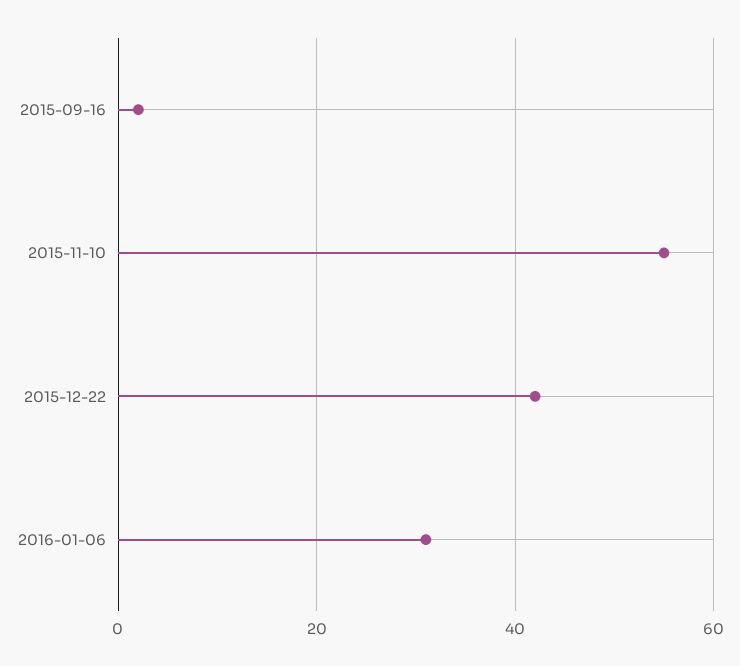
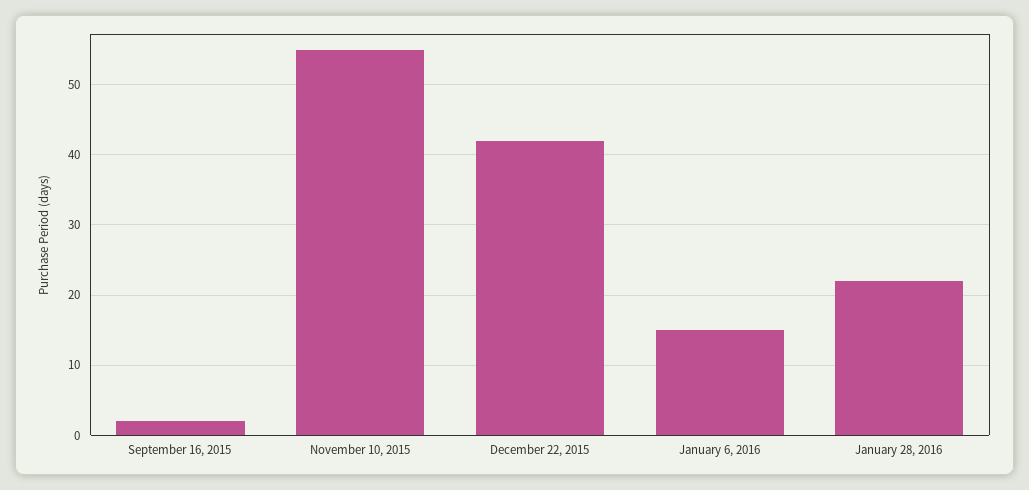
2016-01-06: 30 -> 15
January 28, 2016: none -> 22

